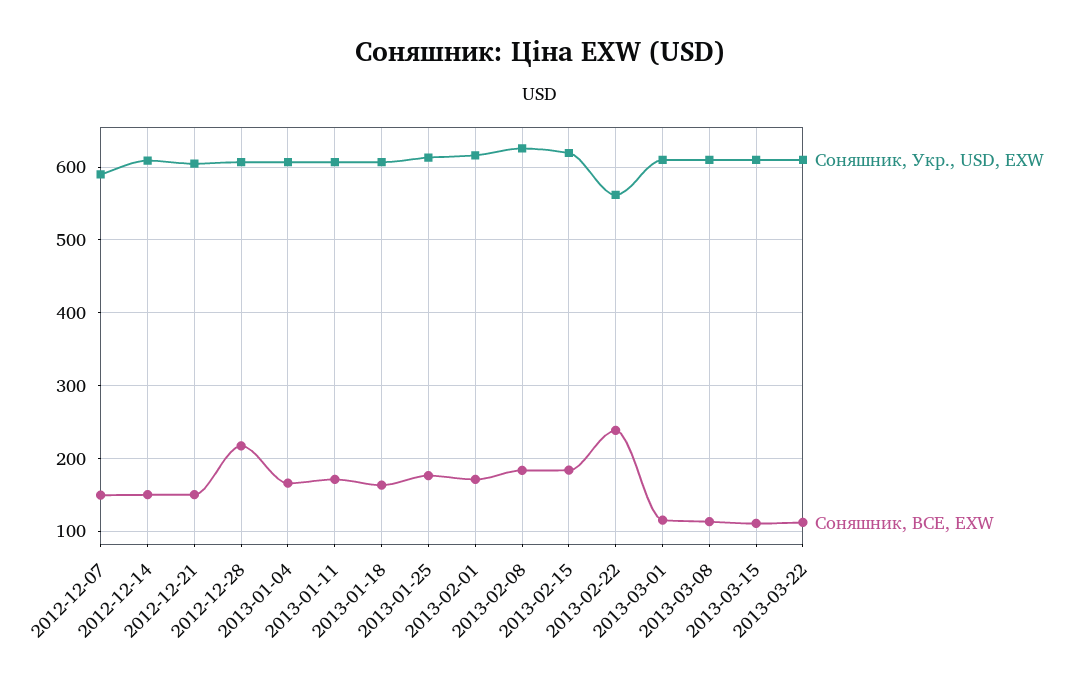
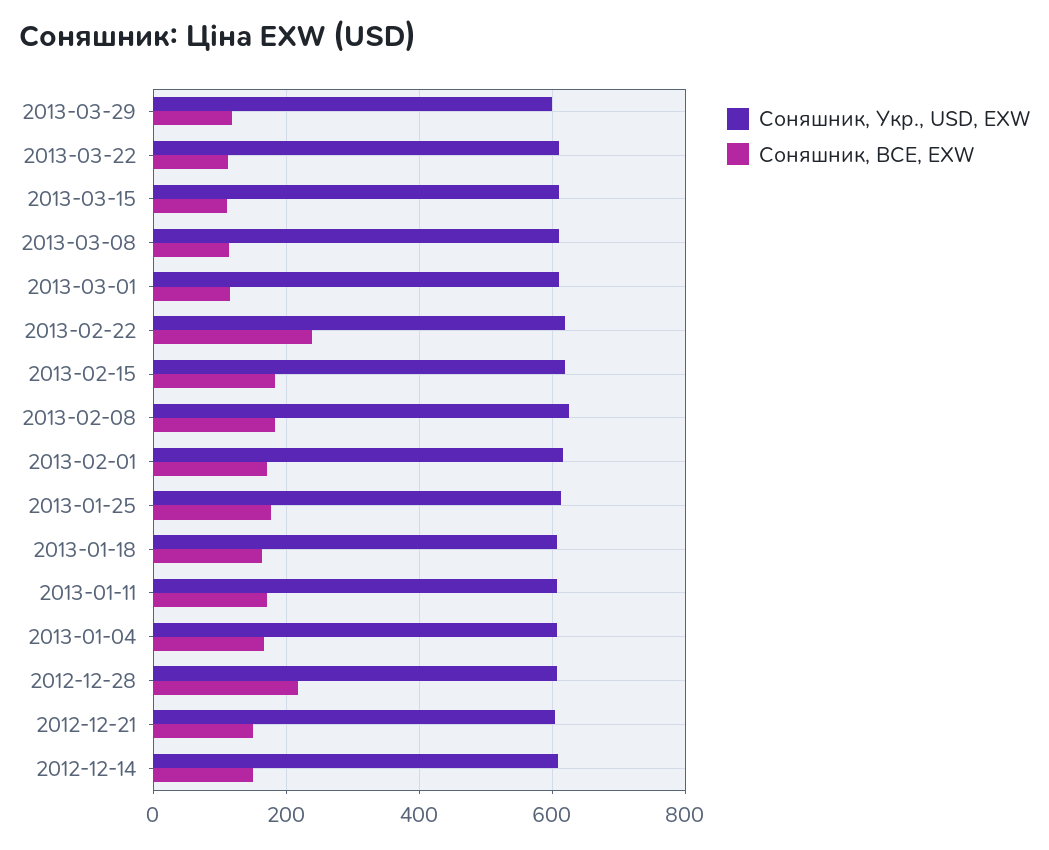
Соняшник, Укр., USD, EXW, 2012-12-07: 590 -> none
Соняшник, BCE, EXW, 2012-12-07: 150 -> none
Соняшник, Укр., USD, EXW, 2013-02-22: 560 -> 620
Соняшник, Укр., USD, EXW, 2013-03-29: none -> 600
Соняшник, BCE, EXW, 2013-03-29: none -> 120

